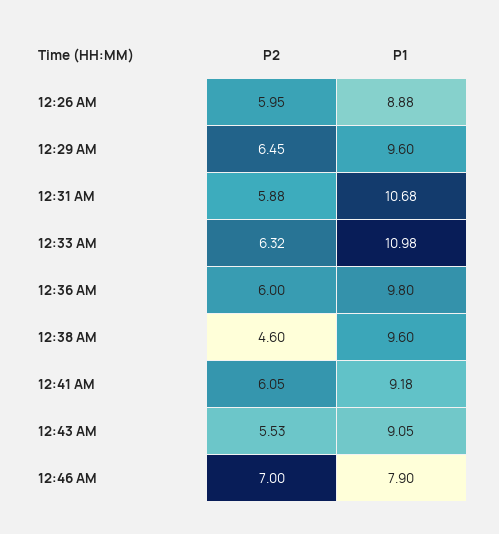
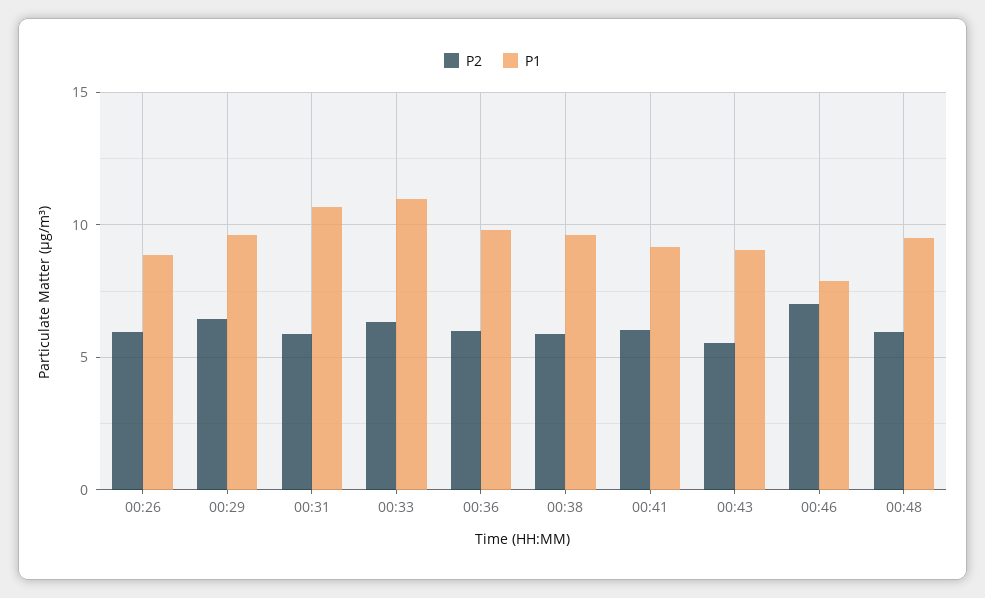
P2, 12:38 AM: 4.6 -> 6
P2, 00:48: none -> 6
P1, 00:48: none -> 9.5

